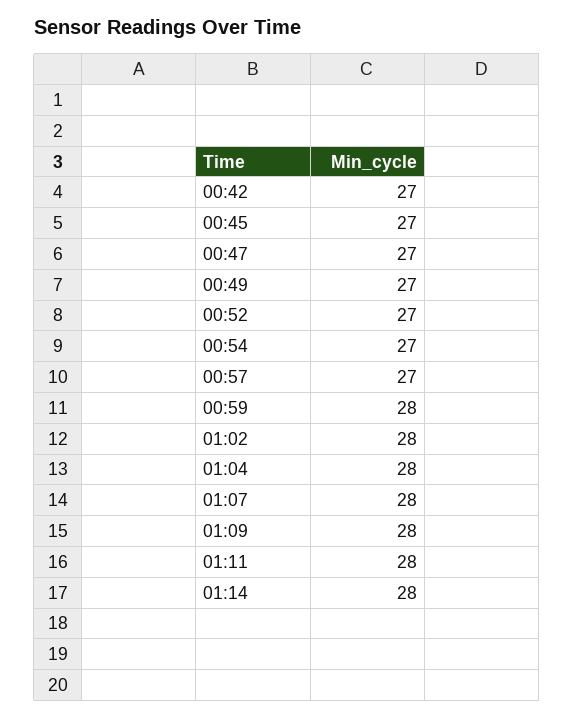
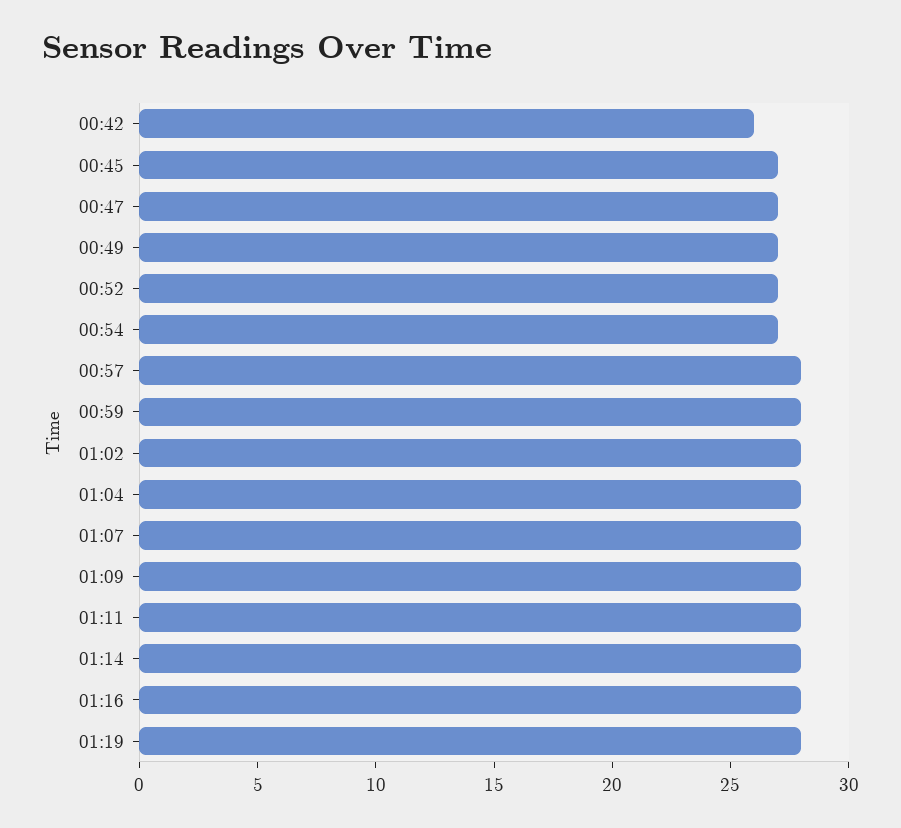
00:42: 27 -> 26
00:57: 27 -> 28
01:16: none -> 28
01:19: none -> 28

